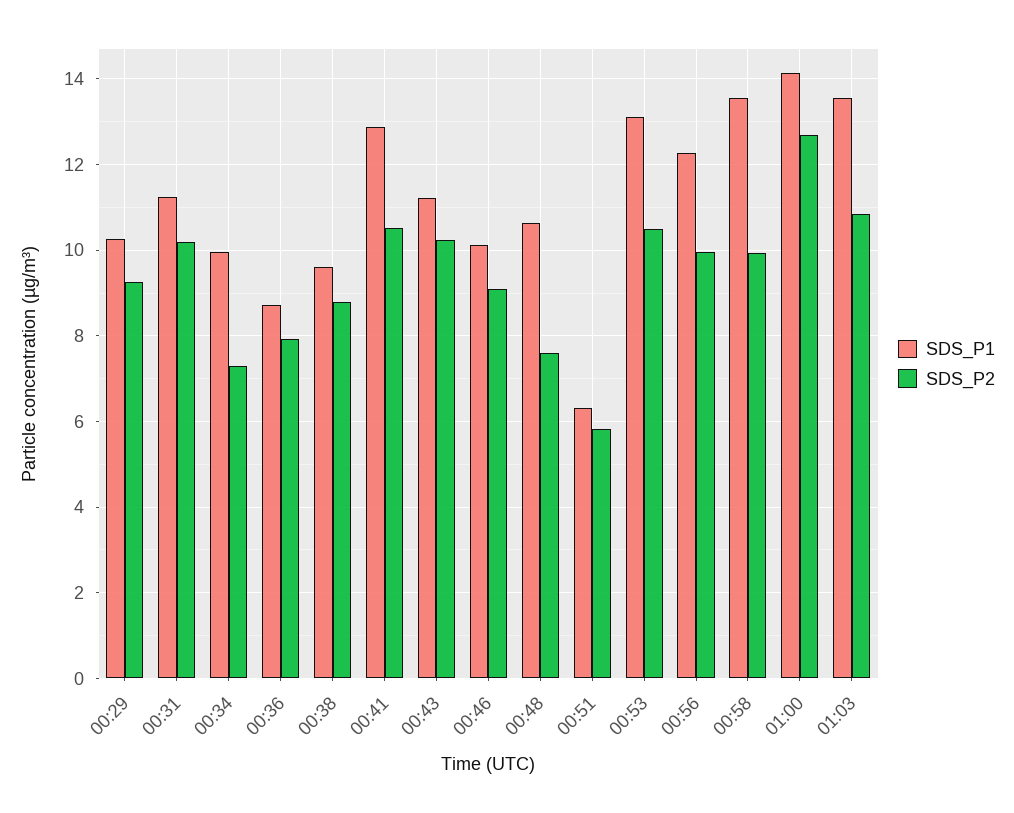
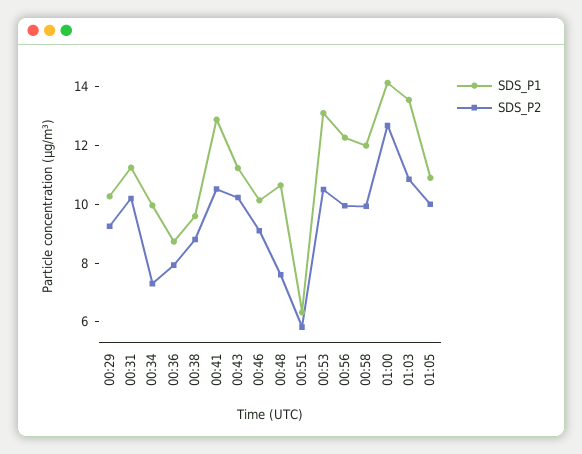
SDS_P1, 00:58: 13.6 -> 12
SDS_P1, 01:05: none -> 11
SDS_P2, 01:05: none -> 10

